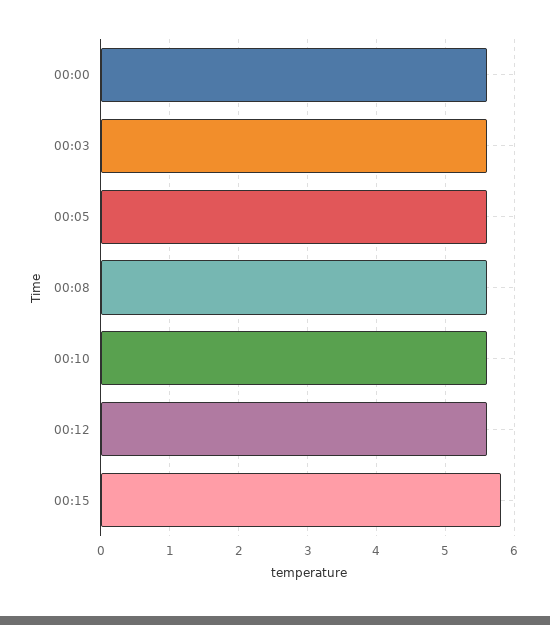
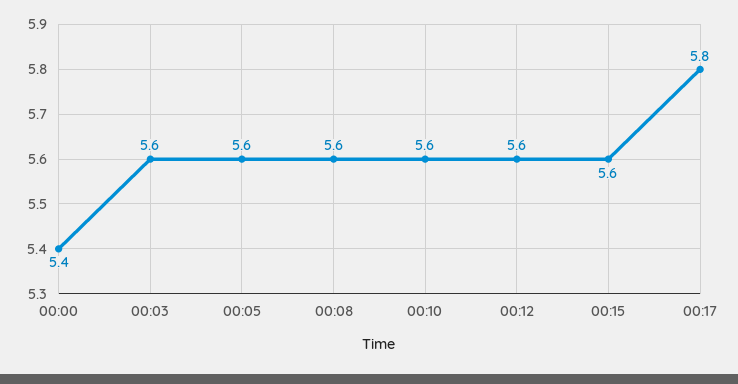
00:00: 5.6 -> 5.4
00:15: 5.8 -> 5.6
00:17: none -> 5.8

